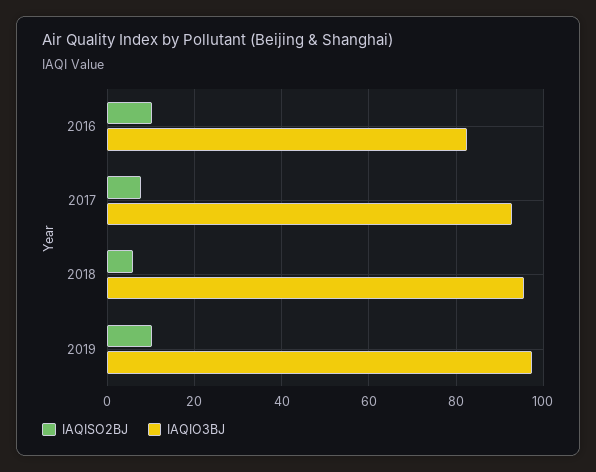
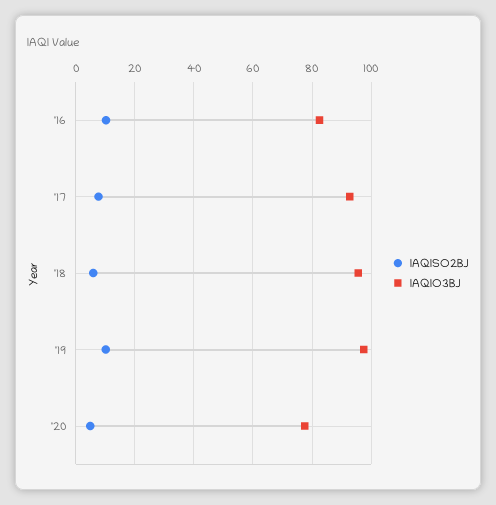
IAQISO2BJ, '20: none -> 5
IAQIO3BJ, '20: none -> 77.5

